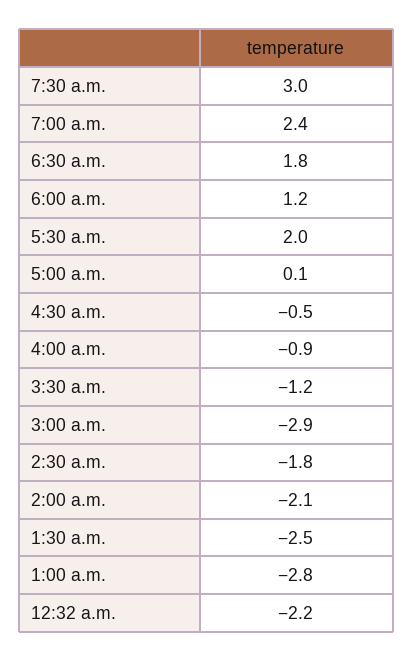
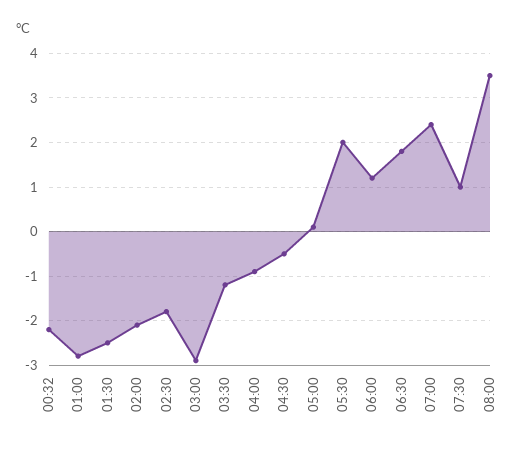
7:30 a.m.: 3 -> 1
08:00: none -> 3.5

